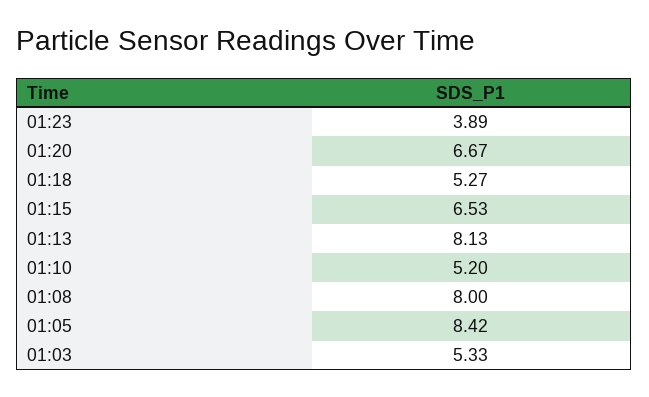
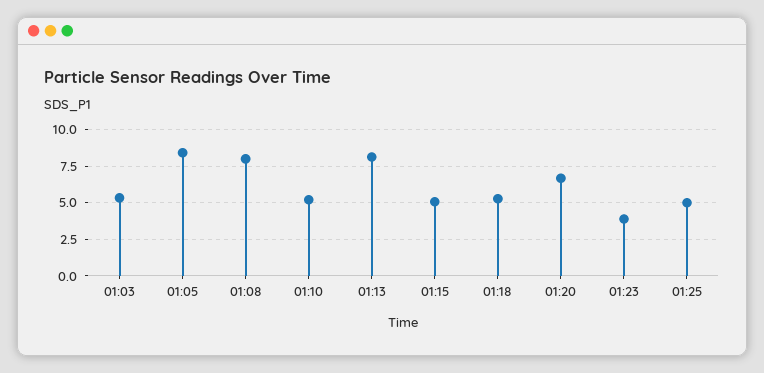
01:15: 6.53 -> 5
01:25: none -> 5

